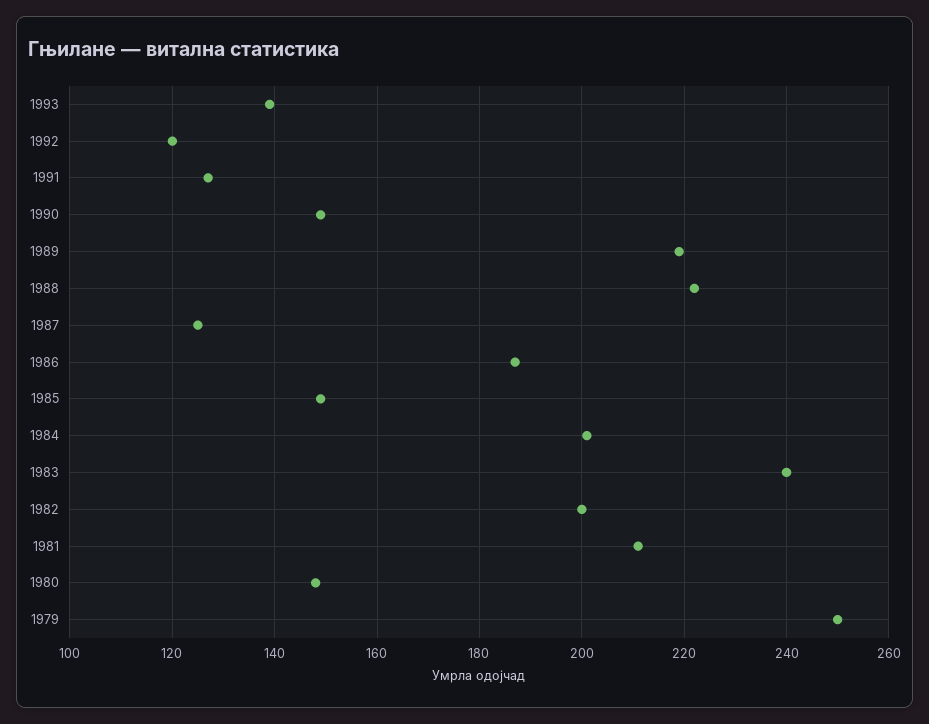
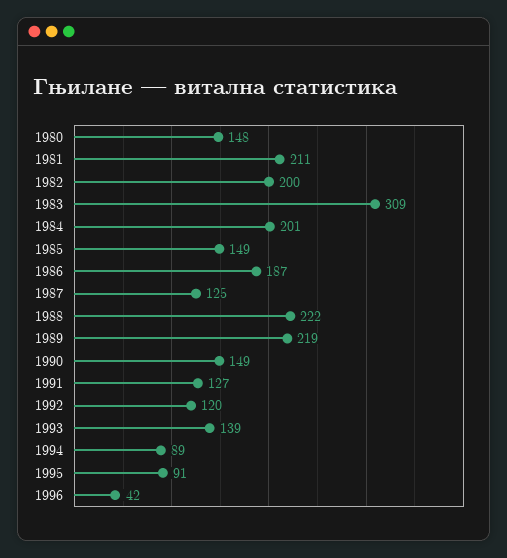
1983: 240 -> 309
1979: 250 -> none
1994: none -> 89
1995: none -> 91
1996: none -> 42

